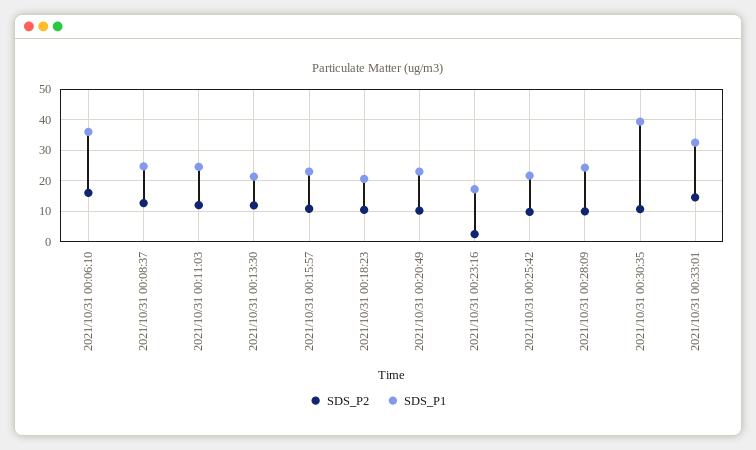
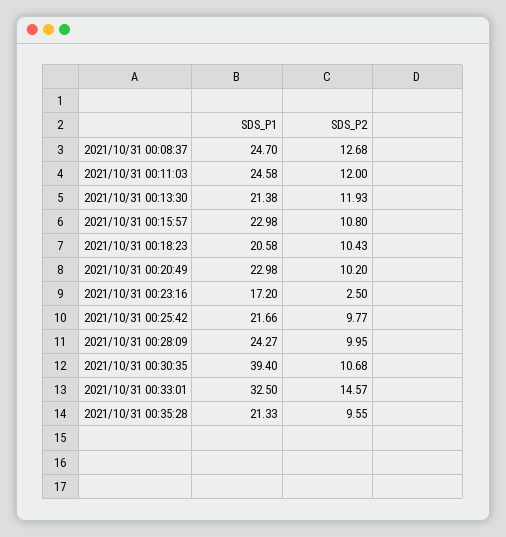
SDS_P2, 2021/10/31 00:06:10: 16 -> none
SDS_P1, 2021/10/31 00:06:10: 36 -> none
SDS_P1, 2021/10/31 00:35:28: none -> 21.33
SDS_P2, 2021/10/31 00:35:28: none -> 9.55

